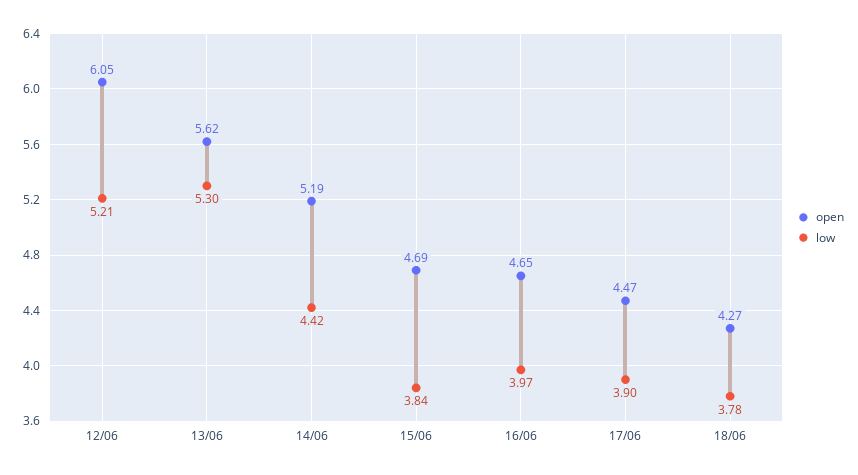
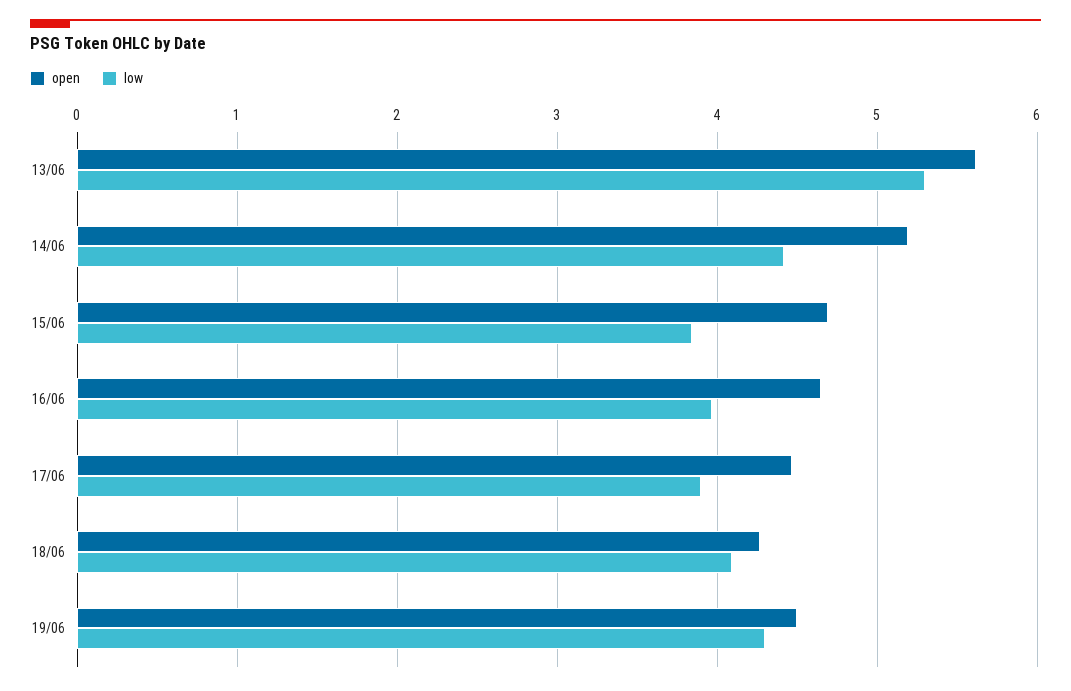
open, 12/06: 6.05 -> none
low, 12/06: 5.21 -> none
low, 18/06: 3.78 -> 4.1
open, 19/06: none -> 4.5
low, 19/06: none -> 4.3

